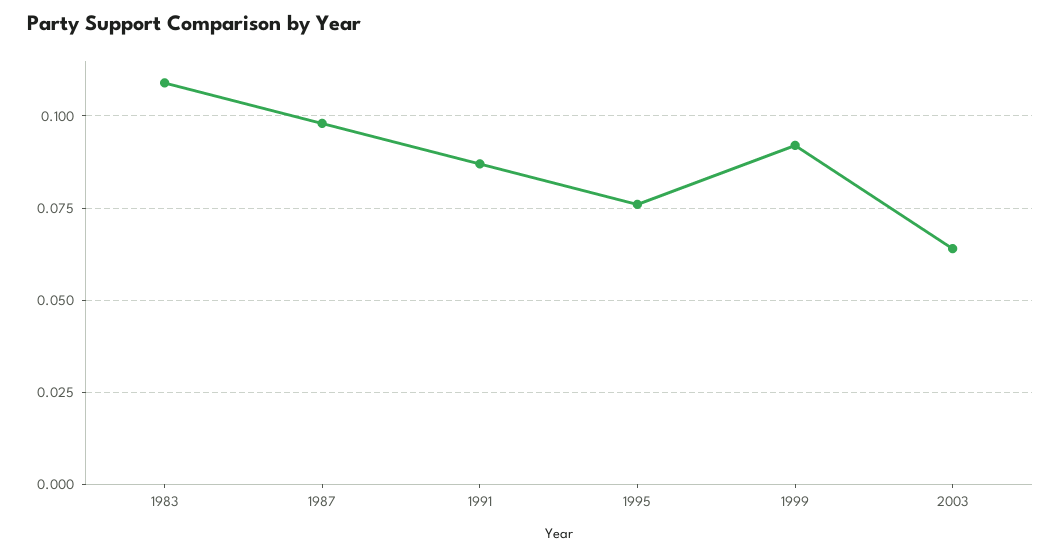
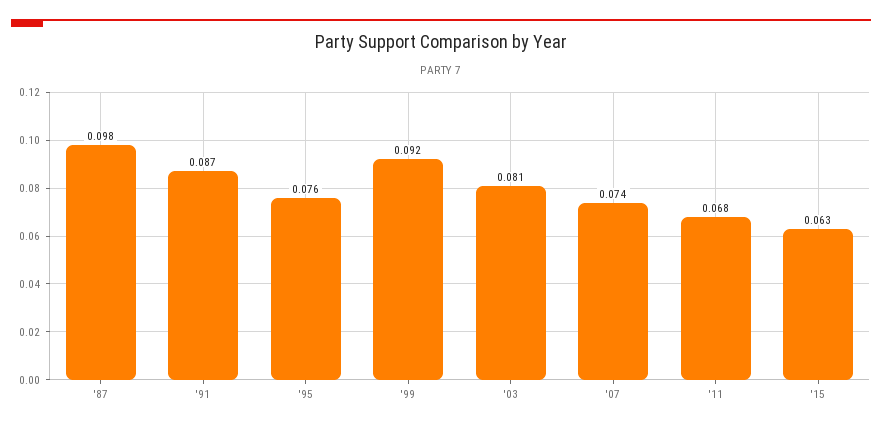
1983: 0.11 -> none
2003: 0.065 -> 0.081
'07: none -> 0.074
'11: none -> 0.068
'15: none -> 0.063

